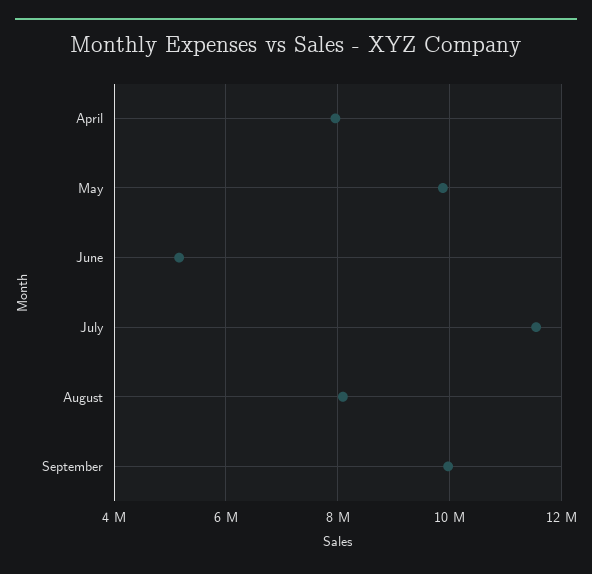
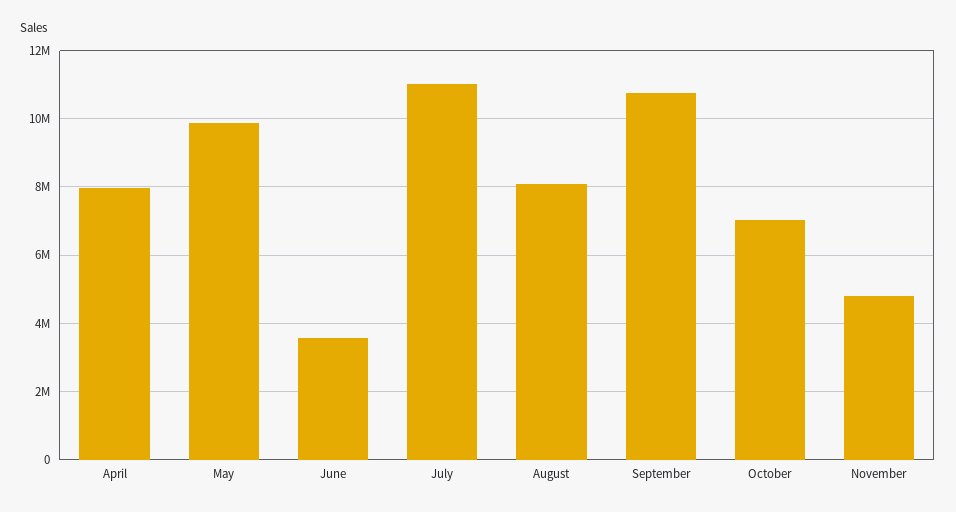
June: 5200000 -> 3600000
July: 11600000 -> 11000000
September: 10000000 -> 10800000
October: none -> 7000000
November: none -> 4800000

